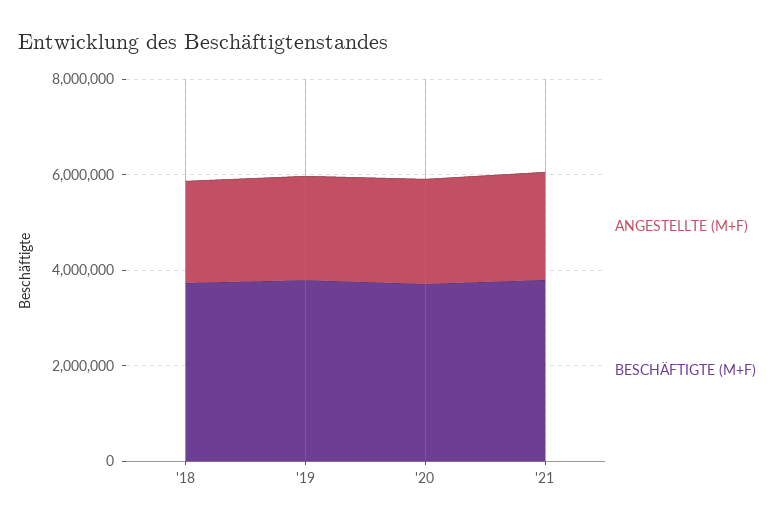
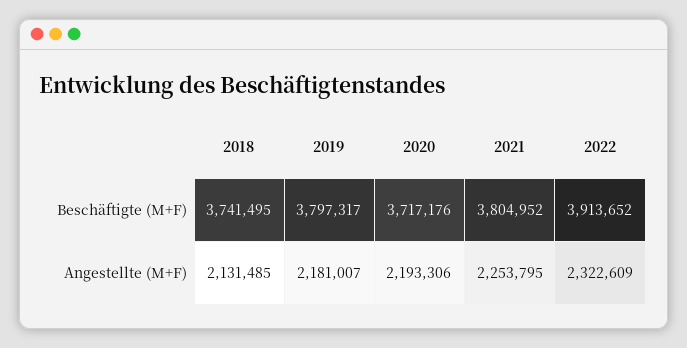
BESCHÄFTIGTE (M+F), 2022: none -> 3913652
ANGESTELLTE (M+F), 2022: none -> 2322609

